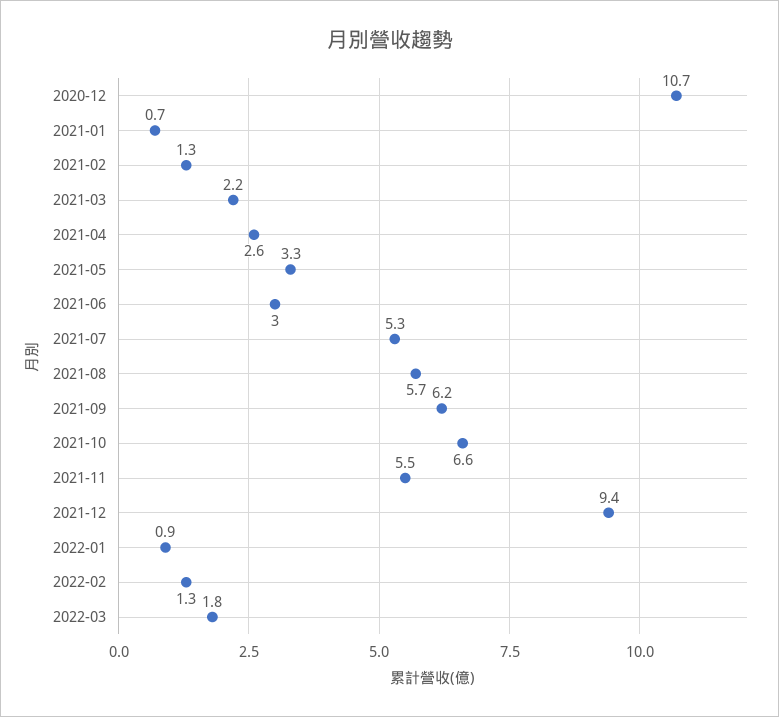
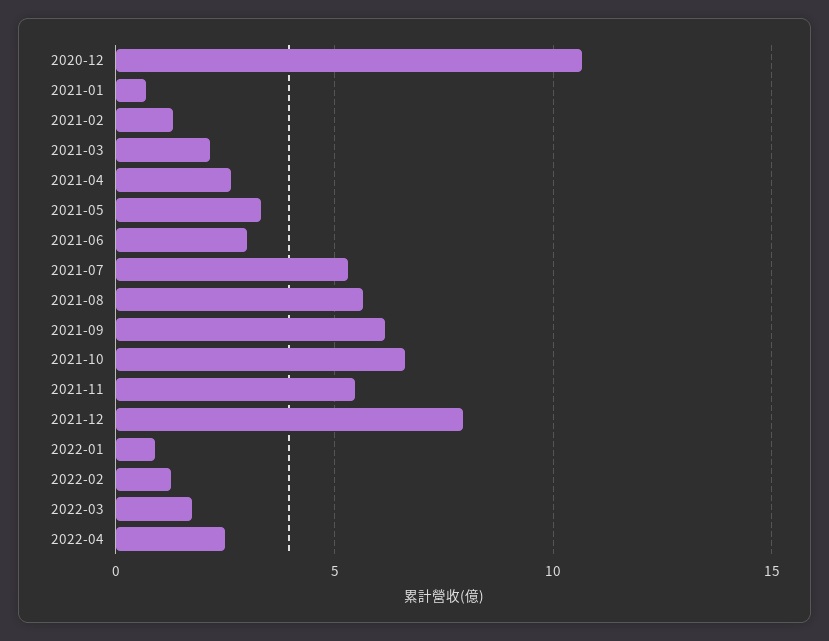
2021-12: 9.4 -> 8
2022-04: none -> 2.5

